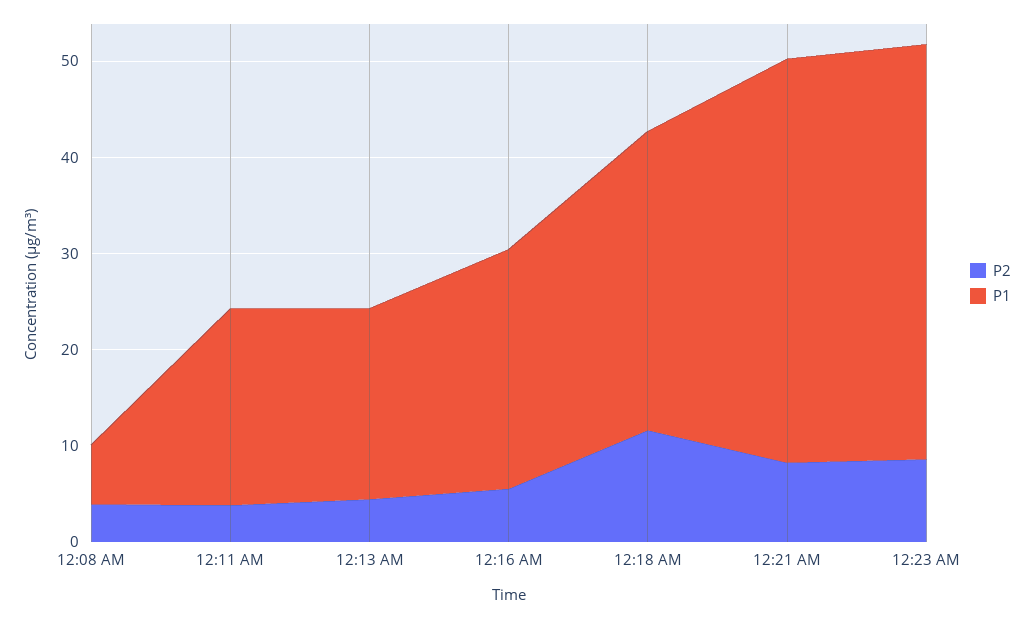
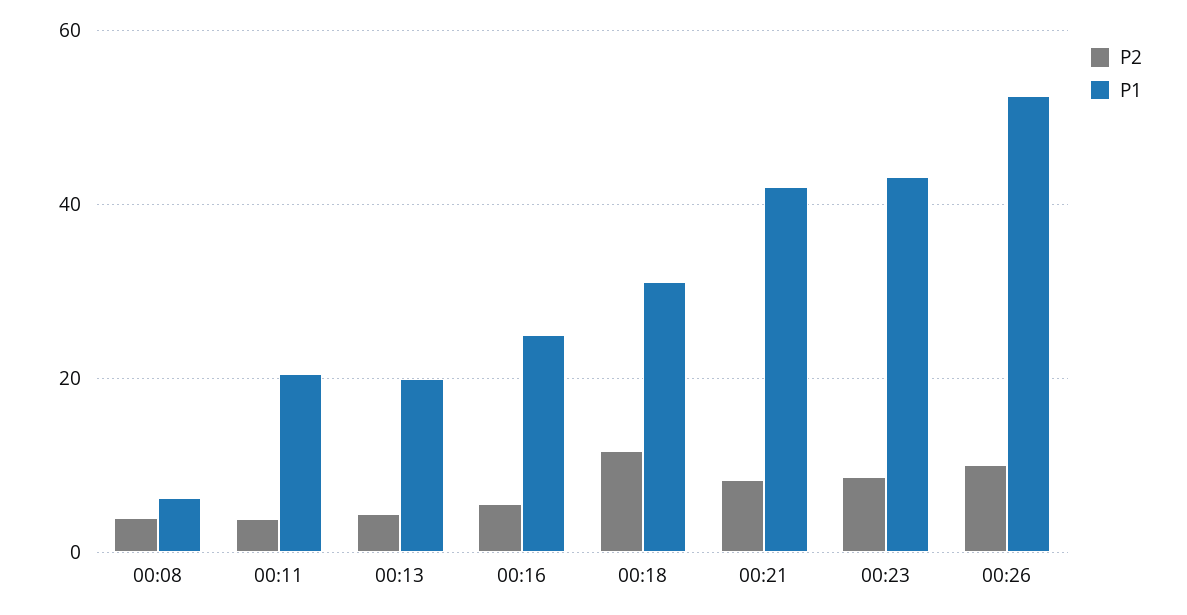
P2, 00:26: none -> 10
P1, 00:26: none -> 52

